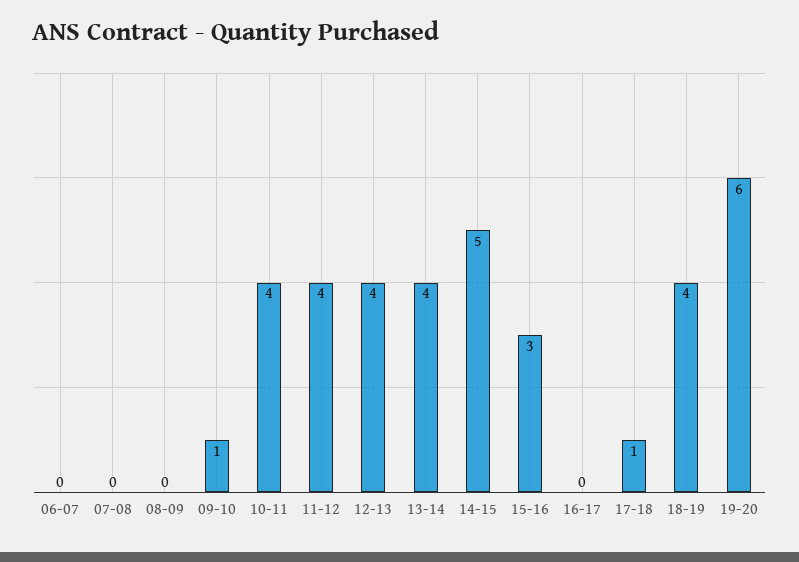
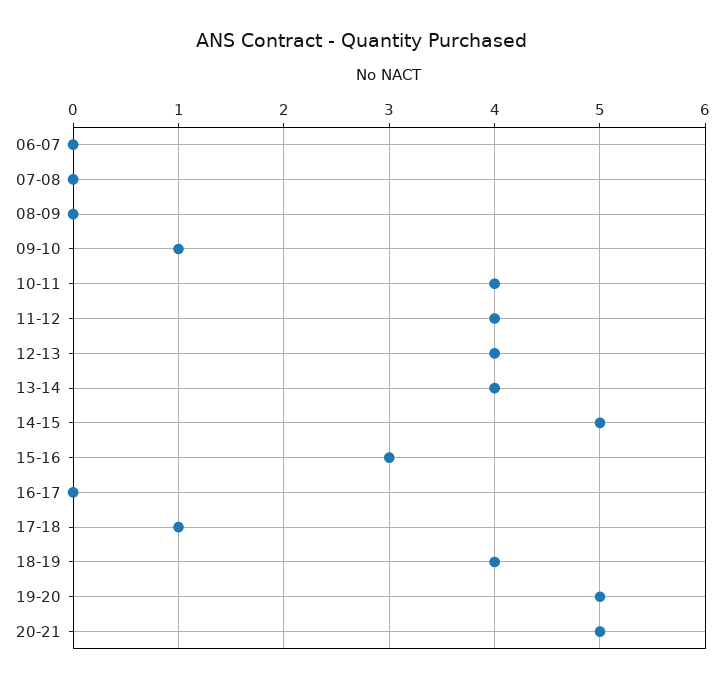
19-20: 6 -> 5
20-21: none -> 5

